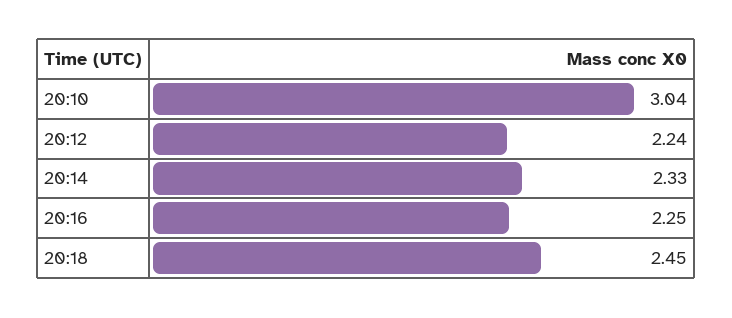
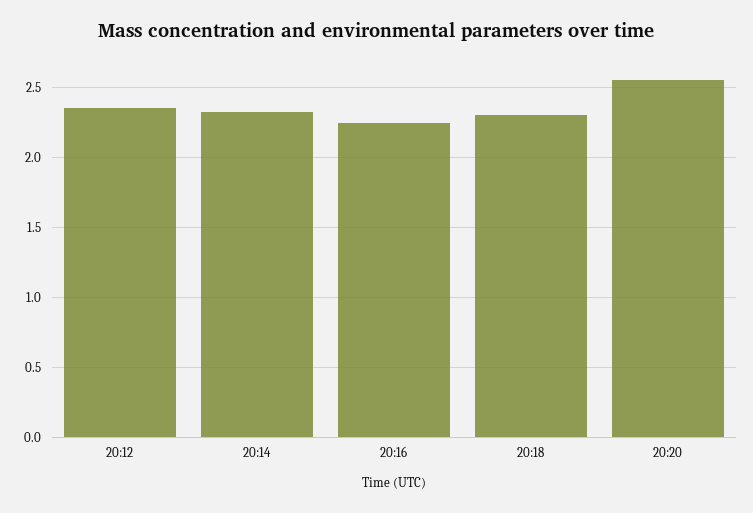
20:10: 3.04 -> none
20:12: 2.24 -> 2.35
20:18: 2.45 -> 2.3
20:20: none -> 2.55

